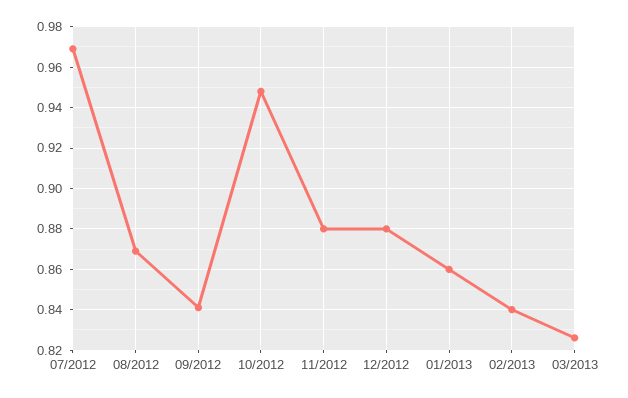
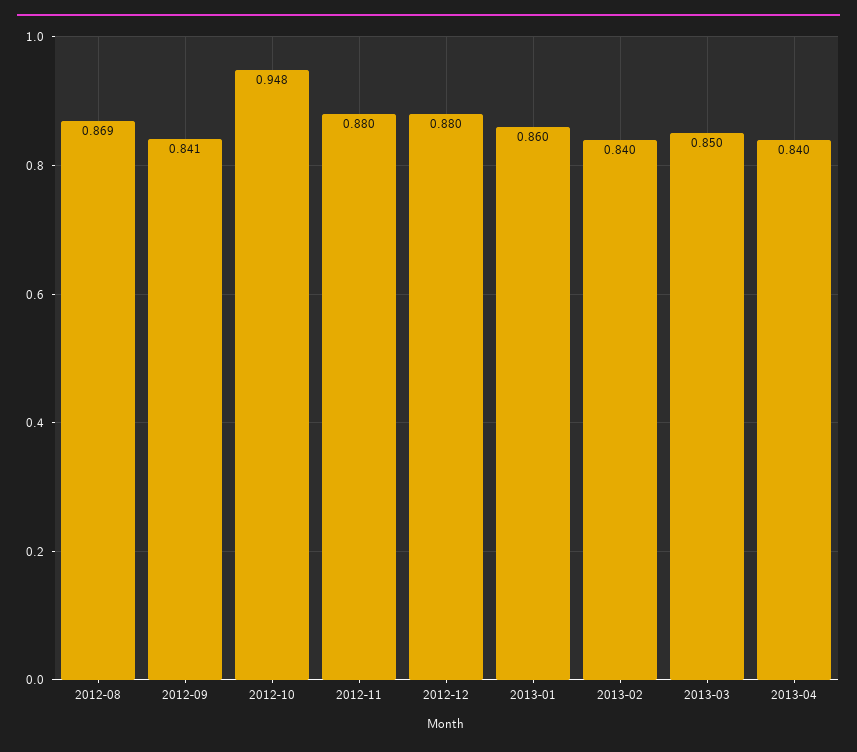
07/2012: 0.97 -> none
03/2013: 0.825 -> 0.85
2013-04: none -> 0.84

